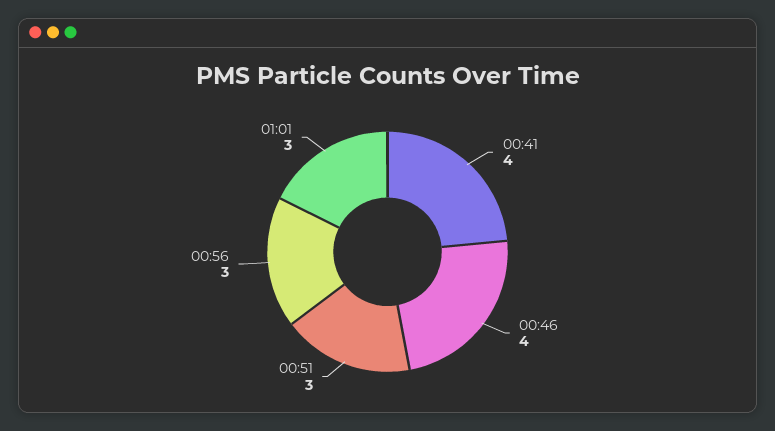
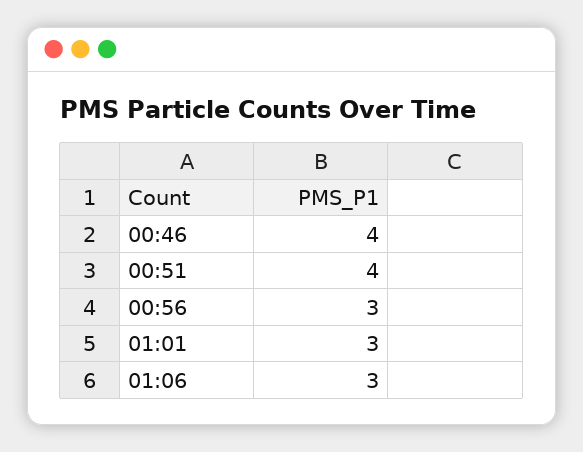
00:41: 4 -> none
00:51: 3 -> 4
01:06: none -> 3

